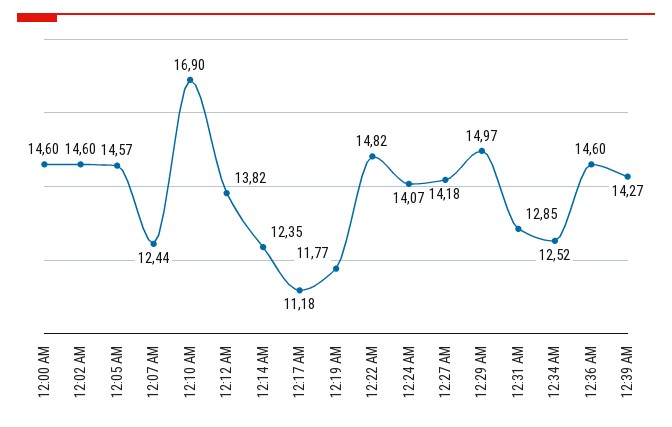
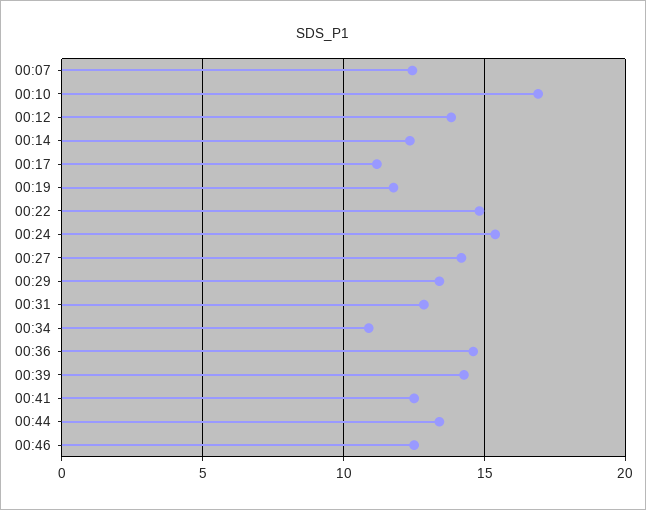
12:00 AM: 14.6 -> none
12:02 AM: 14.6 -> none
12:05 AM: 14.57 -> none
12:24 AM: 14.07 -> 15.5
12:29 AM: 14.97 -> 13.5
12:34 AM: 12.52 -> 11
00:41: none -> 12.5
00:44: none -> 13.5
00:46: none -> 12.5

